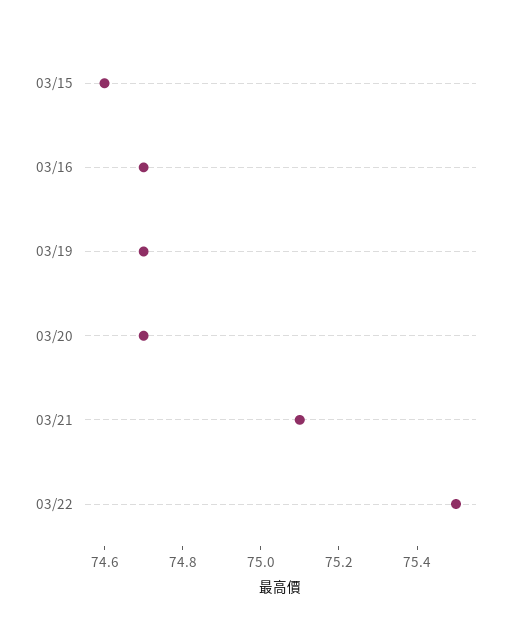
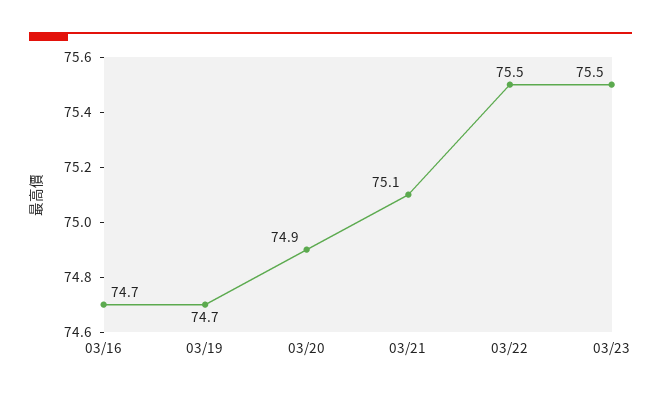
03/15: 74.6 -> none
03/20: 74.7 -> 74.9
03/23: none -> 75.5

